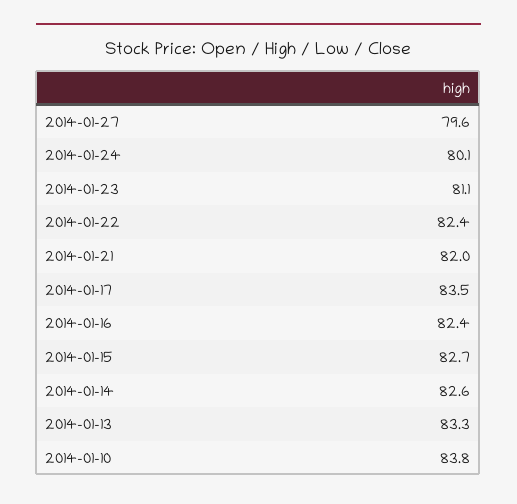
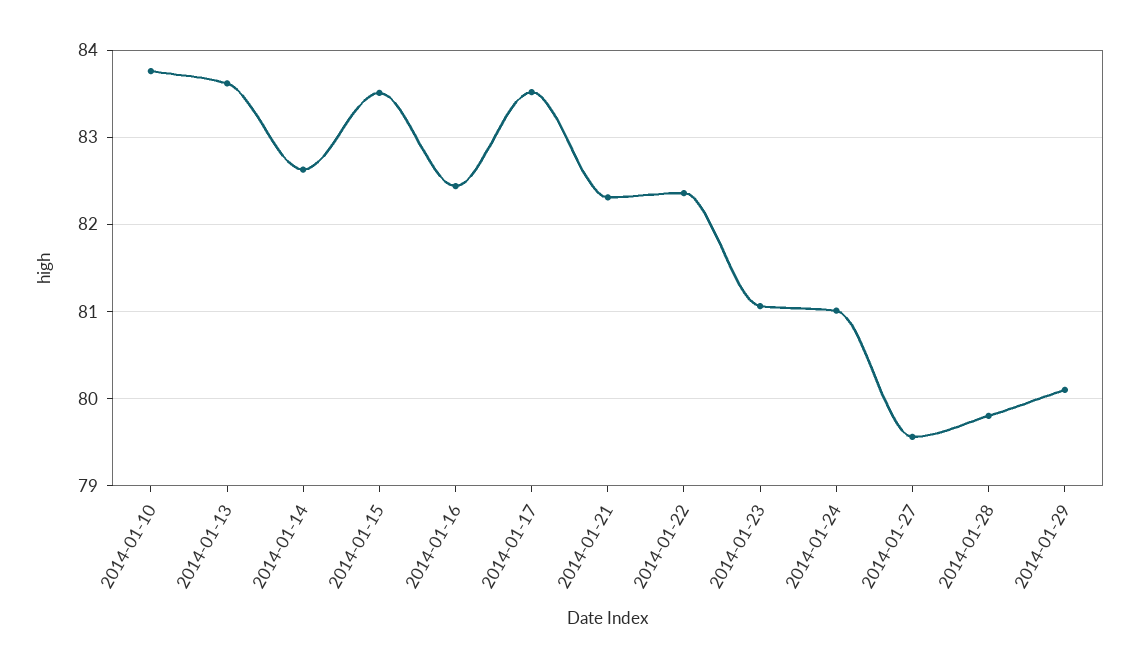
2014-01-24: 80.1 -> 81
2014-01-21: 82 -> 82.3
2014-01-15: 82.7 -> 83.5
2014-01-13: 83.3 -> 83.6
2014-01-28: none -> 79.8
2014-01-29: none -> 80.1

